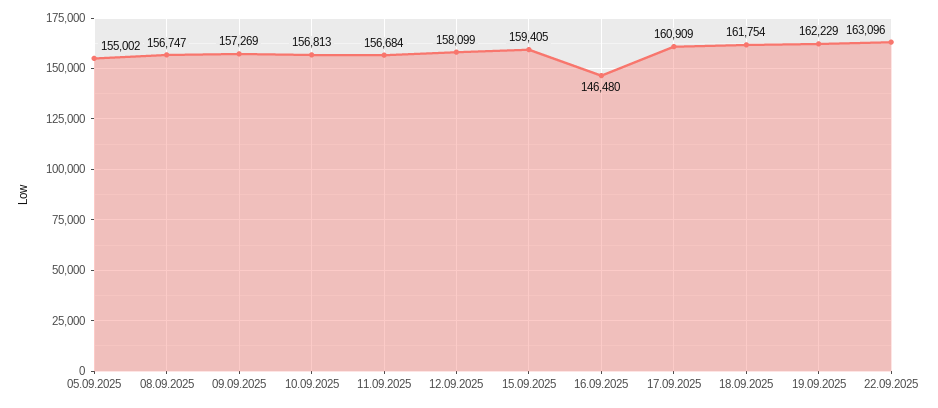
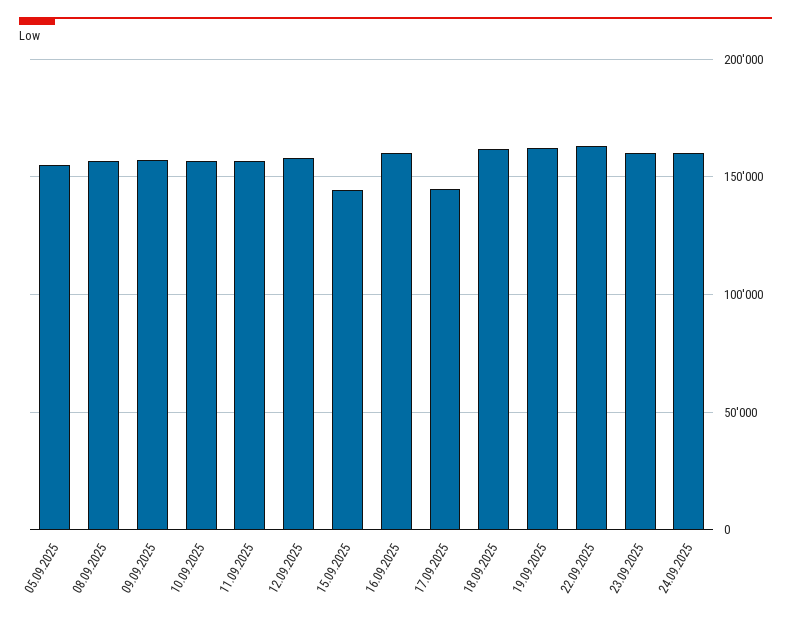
15.09.2025: 159405 -> 145000
16.09.2025: 146480 -> 160000
17.09.2025: 160909 -> 145000
23.09.2025: none -> 160000
24.09.2025: none -> 160000

